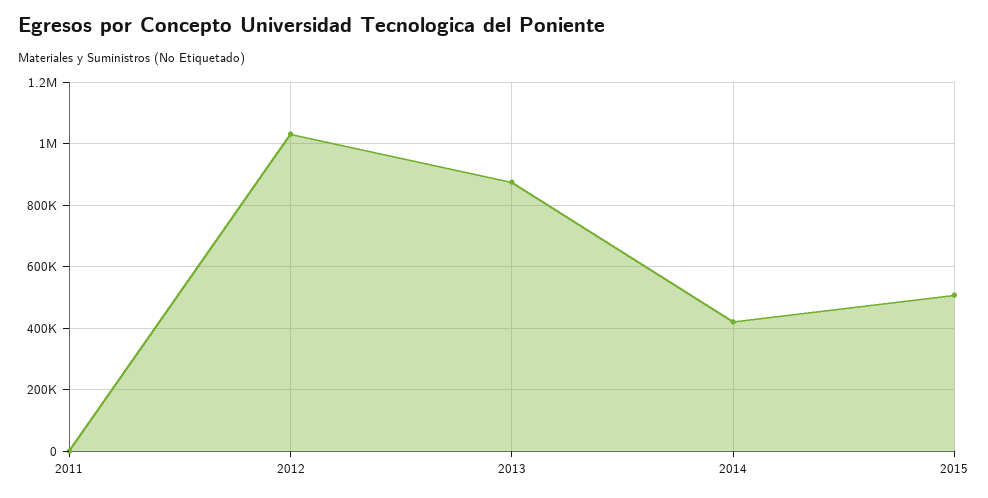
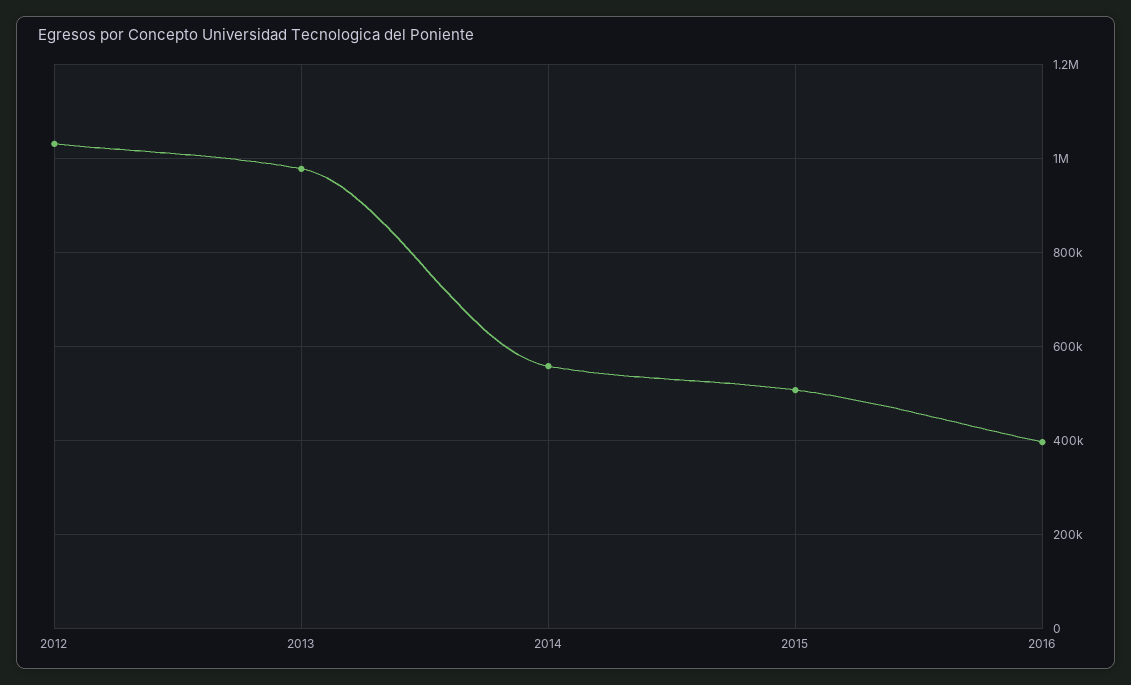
2011: 0 -> none
2013: 880000 -> 980000
2014: 420000 -> 560000
2016: none -> 400000

